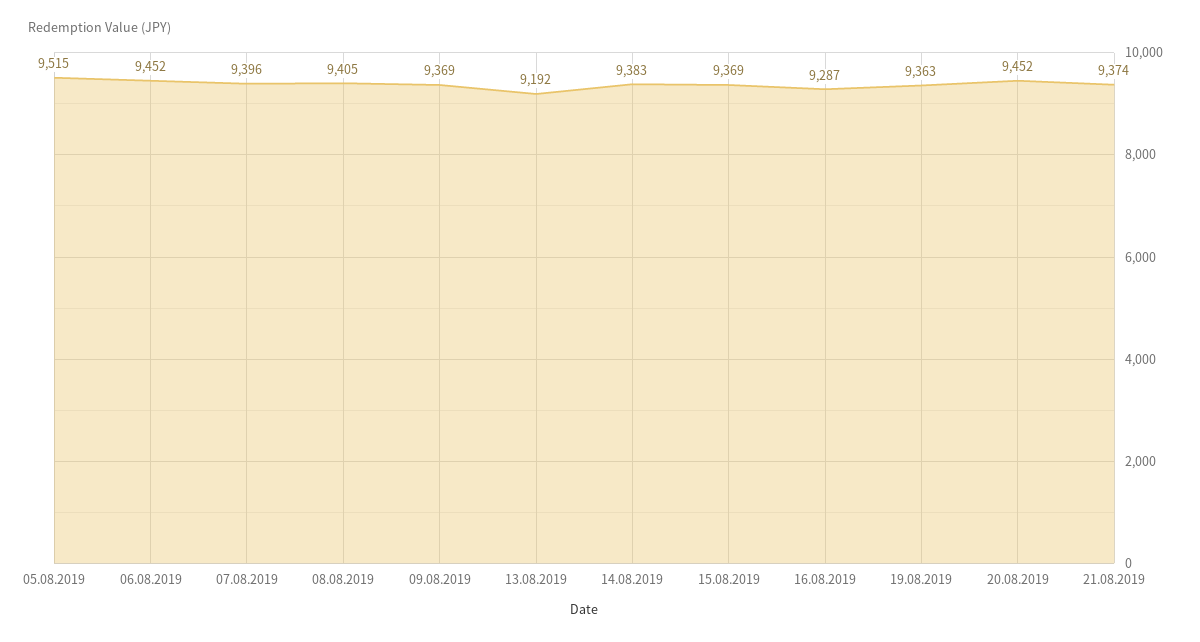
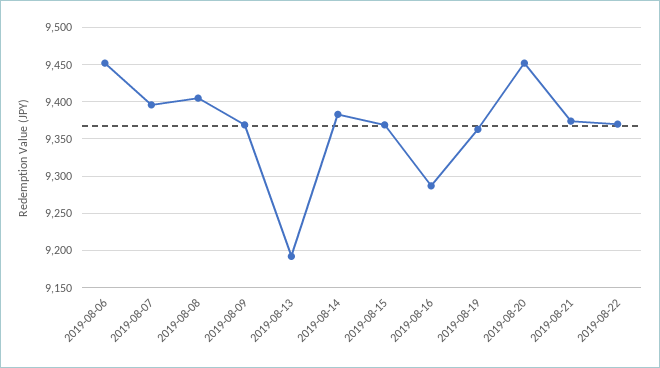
05.08.2019: 9515 -> none
2019-08-22: none -> 9370

